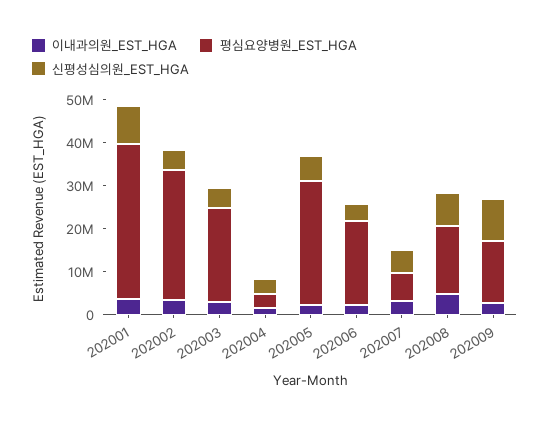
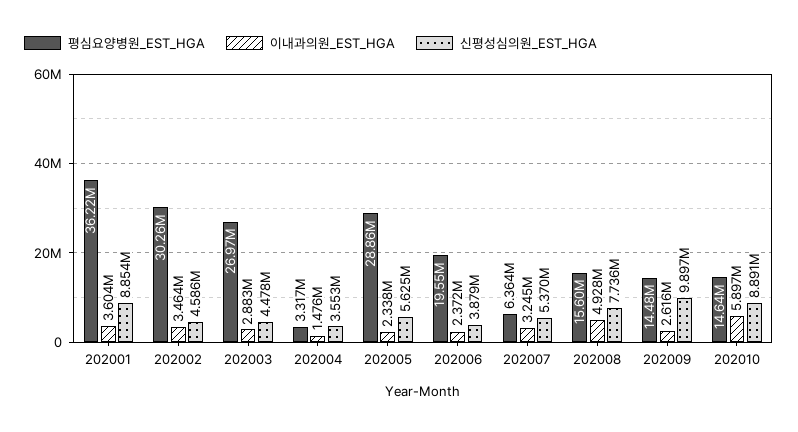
평심요양병원_EST_HGA, 202003: 22000000 -> 26970000
평심요양병원_EST_HGA, 202010: none -> 14640000
이내과의원_EST_HGA, 202010: none -> 5897000
신평성심의원_EST_HGA, 202010: none -> 8891000

